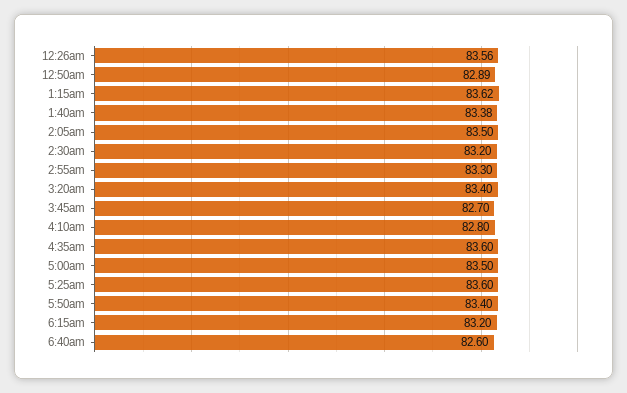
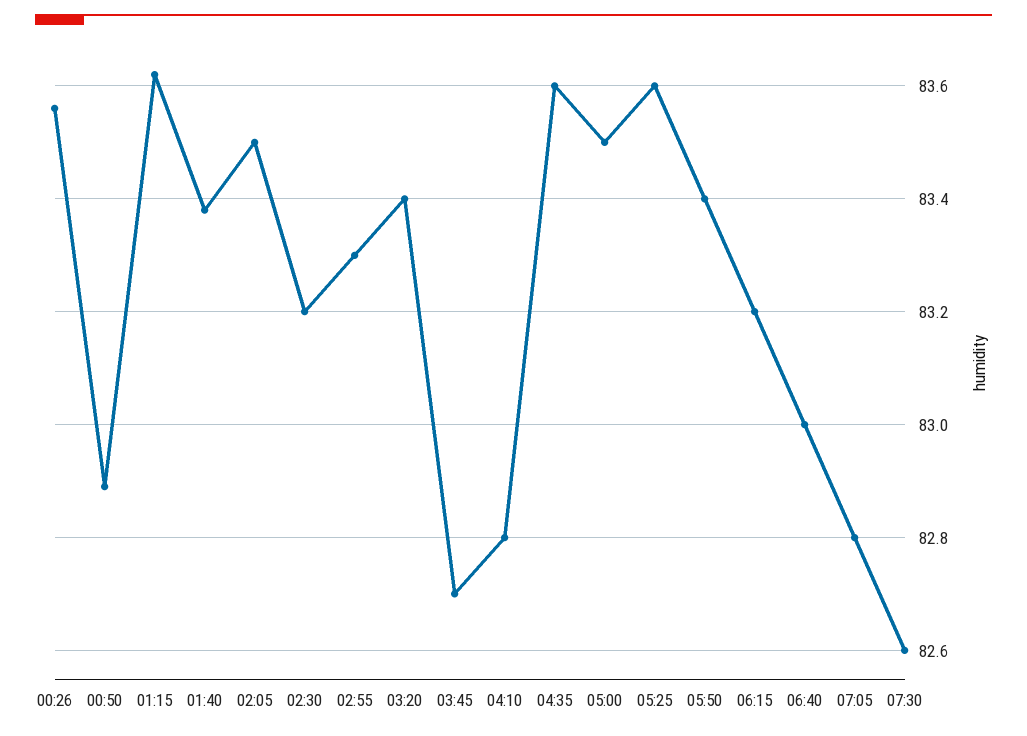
6:40am: 82.6 -> 83
07:05: none -> 82.8
07:30: none -> 82.6

